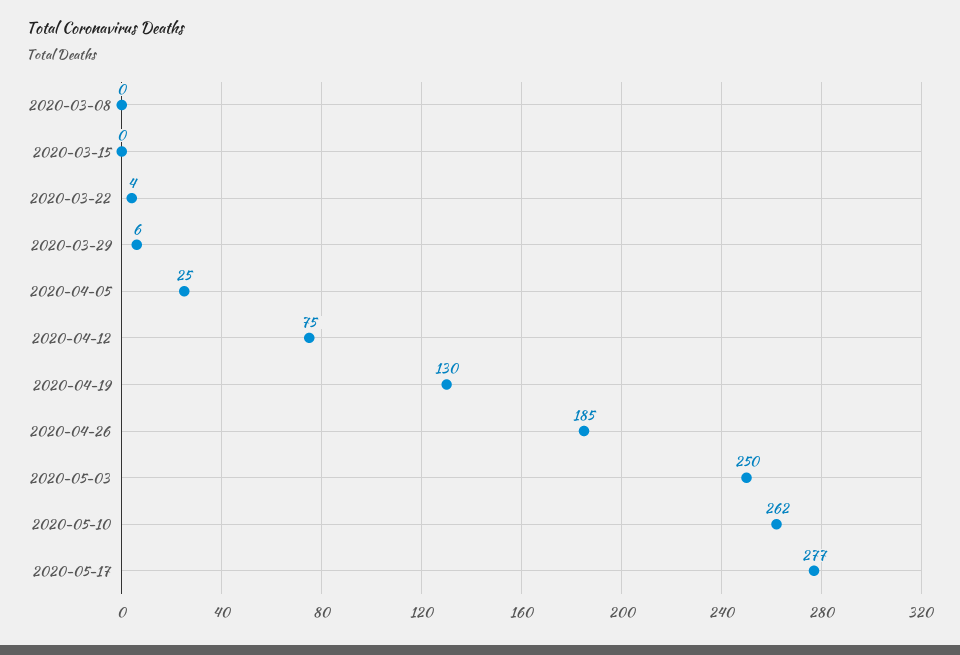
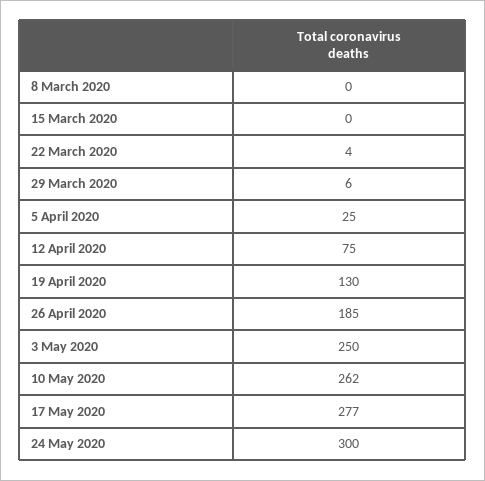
24 May 2020: none -> 300

